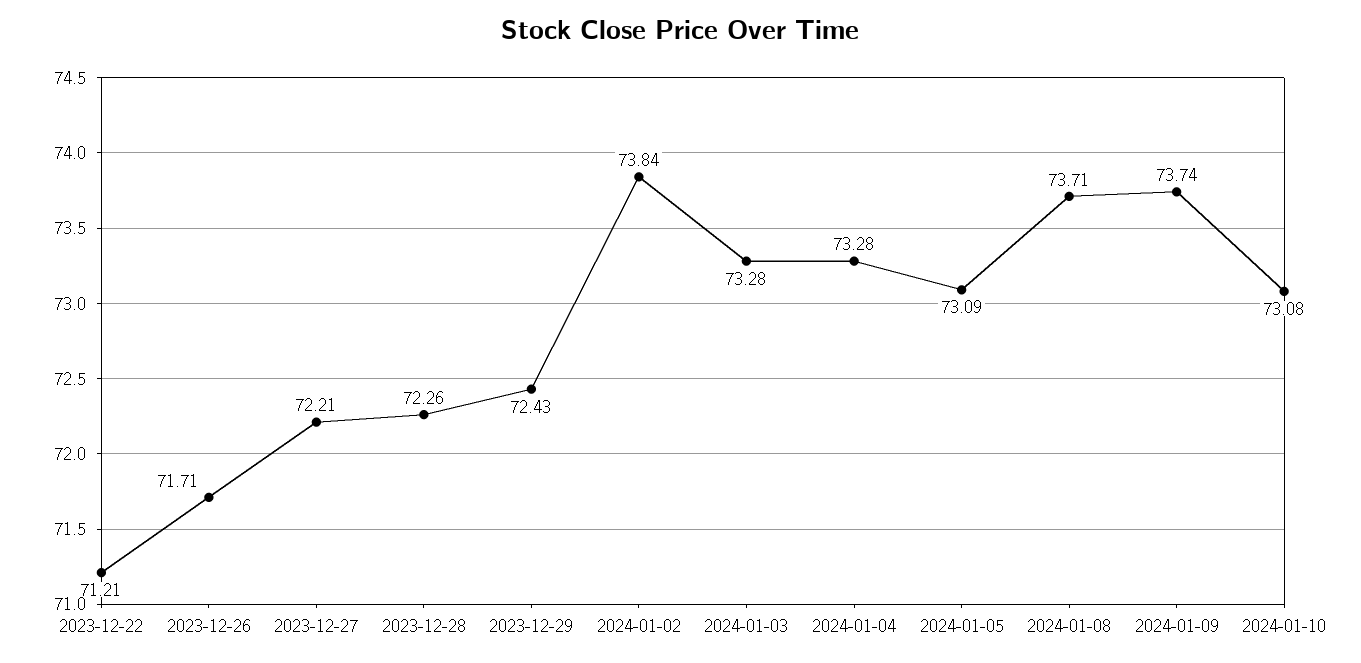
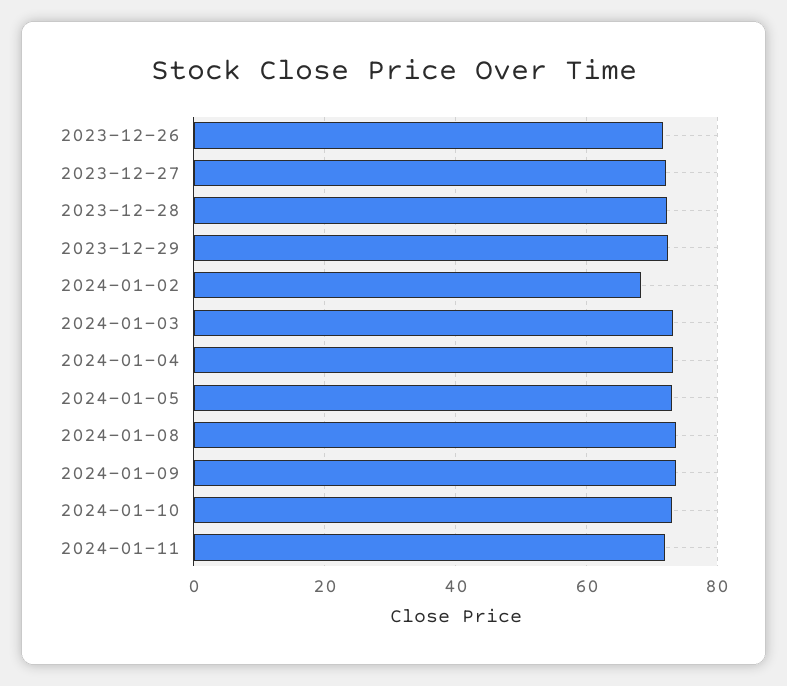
2023-12-22: 71.21 -> none
2024-01-02: 73.84 -> 68
2024-01-11: none -> 72

